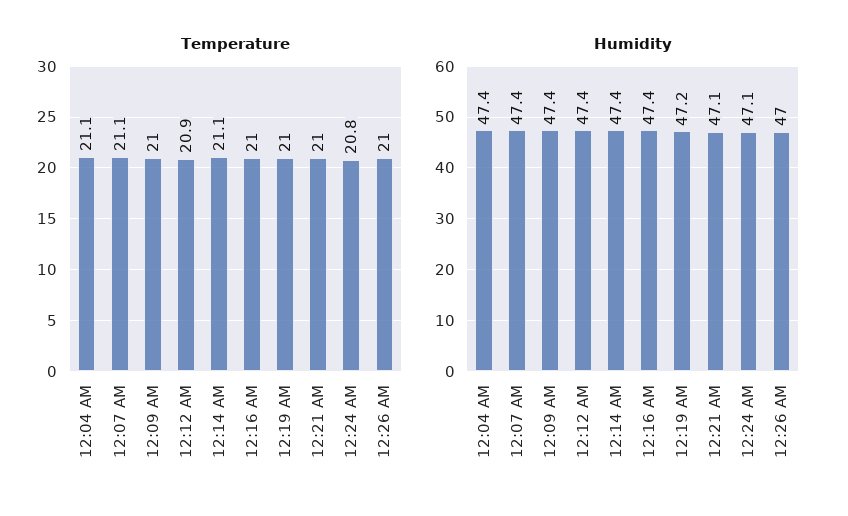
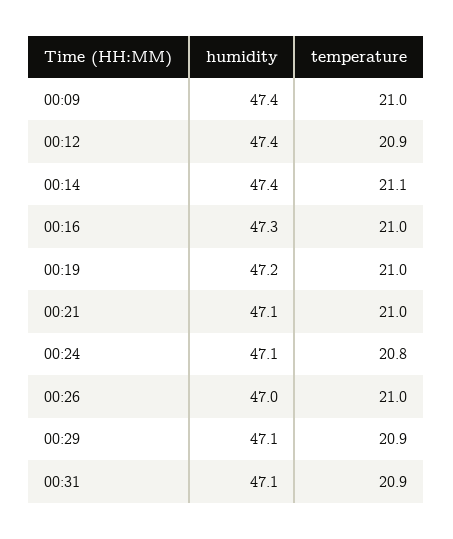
Temperature, 12:04 AM: 21.1 -> none
Temperature, 12:07 AM: 21.1 -> none
Humidity, 12:04 AM: 47.4 -> none
Humidity, 12:07 AM: 47.4 -> none
Humidity, 12:16 AM: 47.4 -> 47.3
Humidity, 00:29: none -> 47.1
Temperature, 00:29: none -> 20.9
Humidity, 00:31: none -> 47.1
Temperature, 00:31: none -> 20.9

